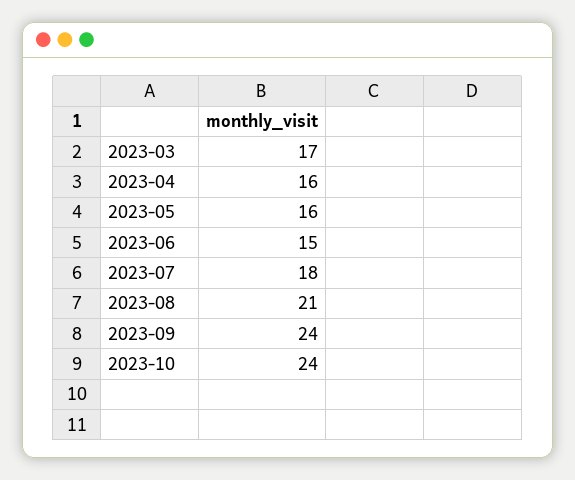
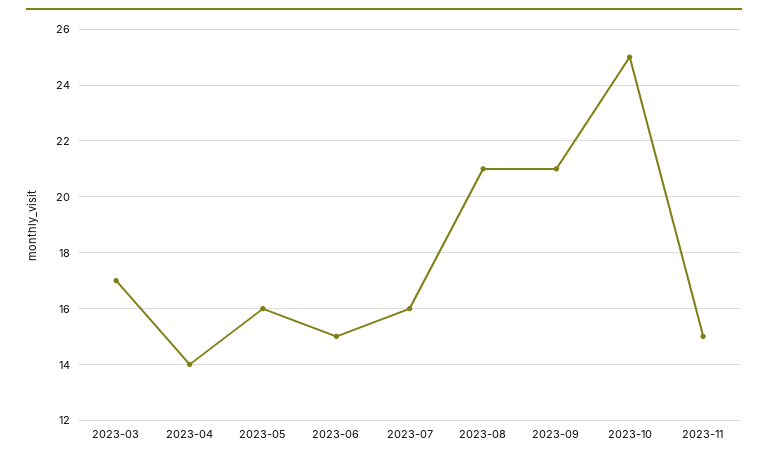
2023-04: 16 -> 14
2023-07: 18 -> 16
2023-09: 24 -> 21
2023-10: 24 -> 25
2023-11: none -> 15

